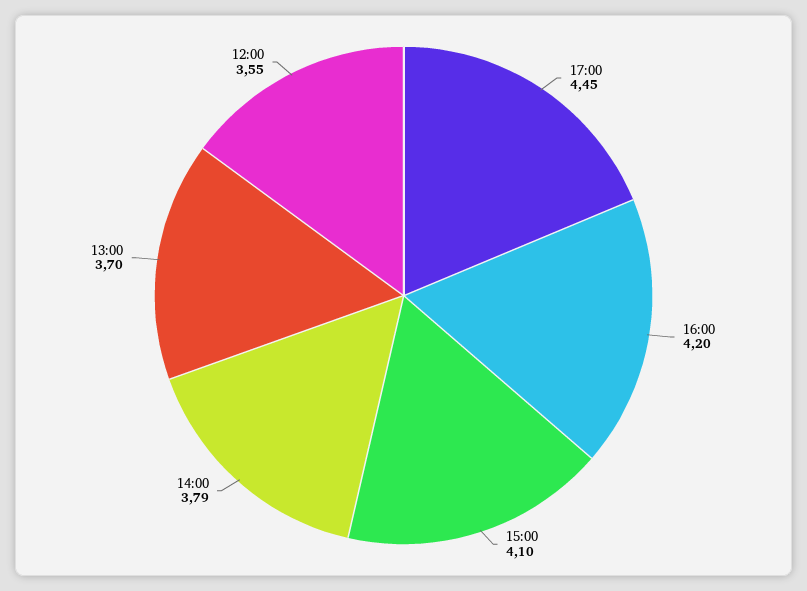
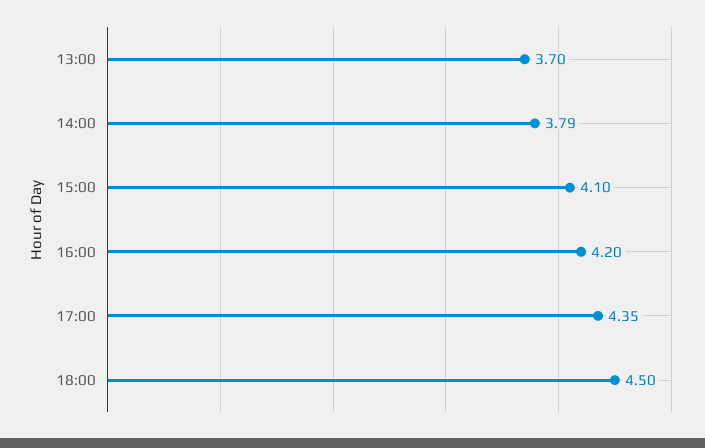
17:00: 4.45 -> 4.35
12:00: 3.55 -> none
18:00: none -> 4.5

